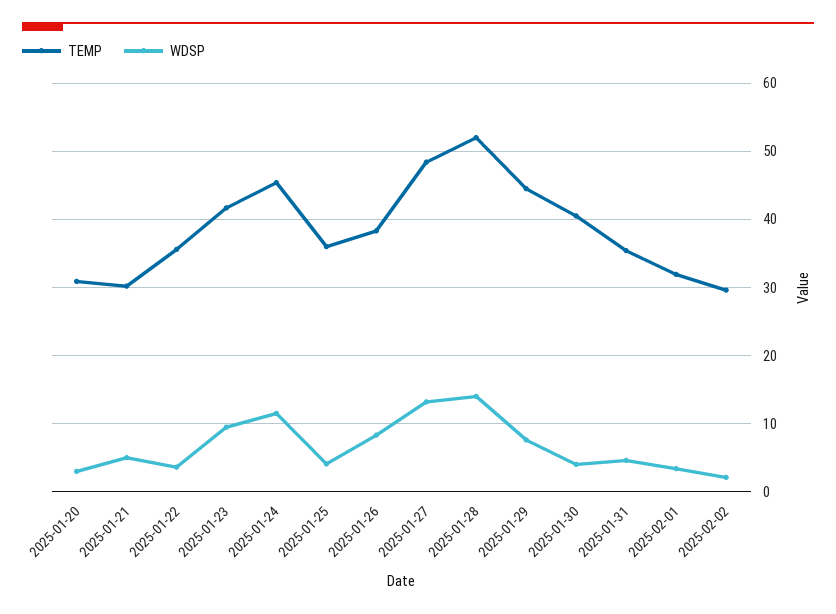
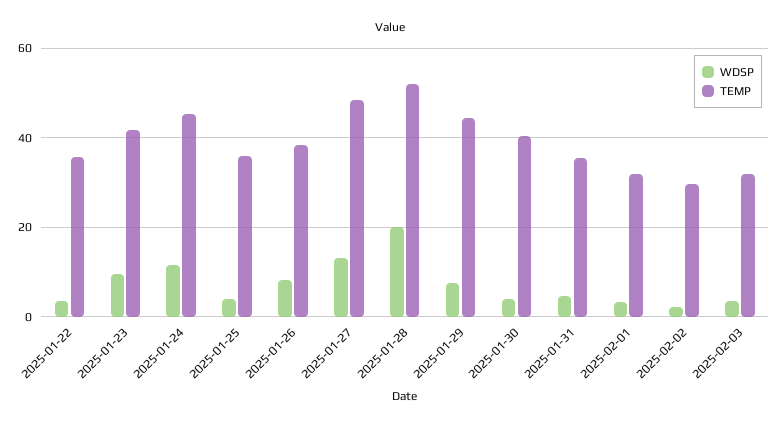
TEMP, 2025-01-20: 31 -> none
WDSP, 2025-01-20: 3 -> none
TEMP, 2025-01-21: 30 -> none
WDSP, 2025-01-21: 5 -> none
WDSP, 2025-01-28: 14 -> 20
WDSP, 2025-02-03: none -> 4
TEMP, 2025-02-03: none -> 32

